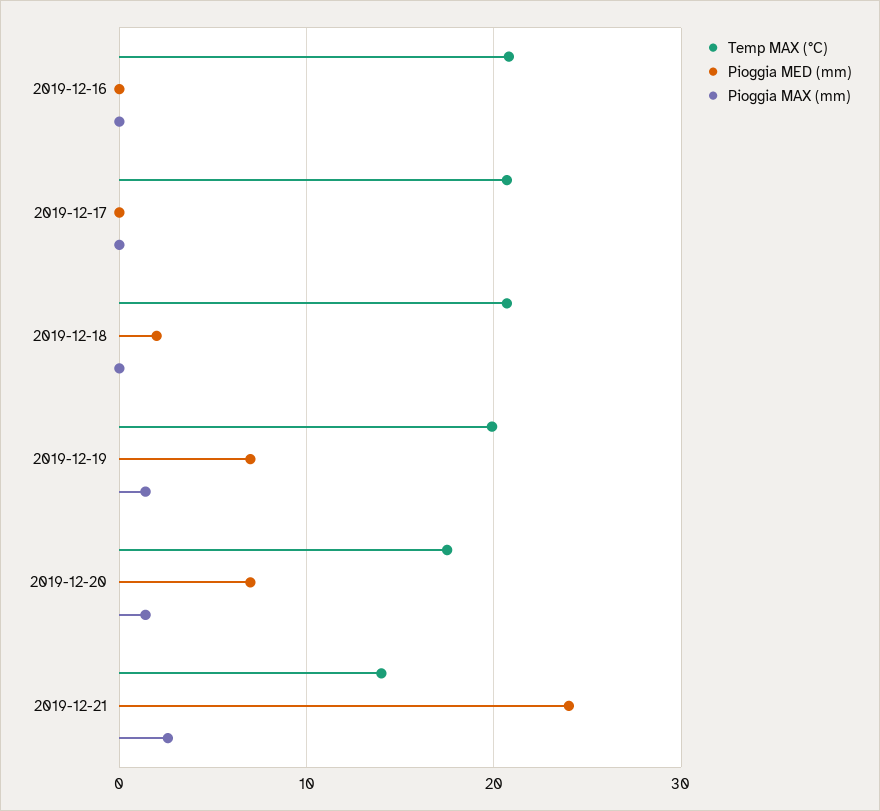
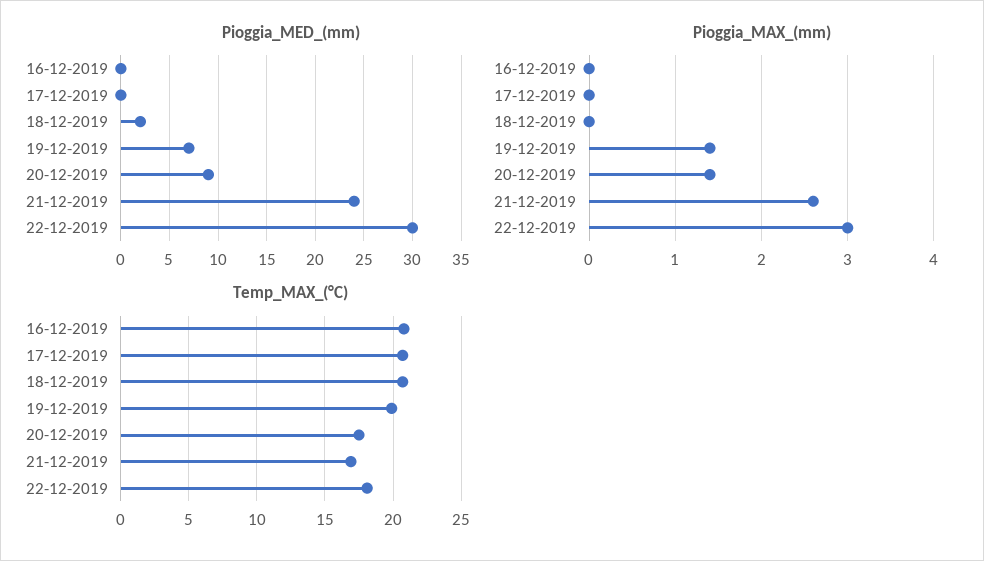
Pioggia MED (mm), 2019-12-20: 7 -> 9
Temp MAX (°C), 2019-12-21: 14 -> 17
Pioggia MED (mm), 22-12-2019: none -> 30
Pioggia MAX (mm), 22-12-2019: none -> 3
Temp MAX (°C), 22-12-2019: none -> 18

